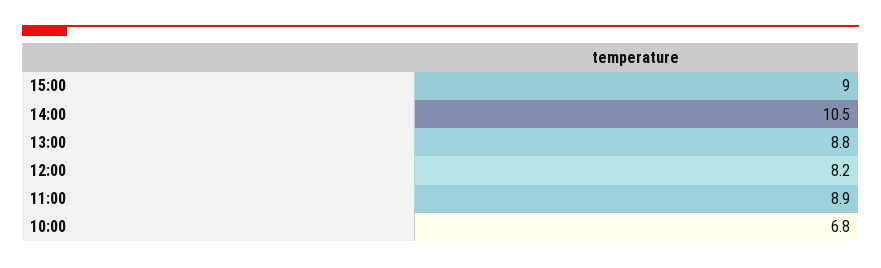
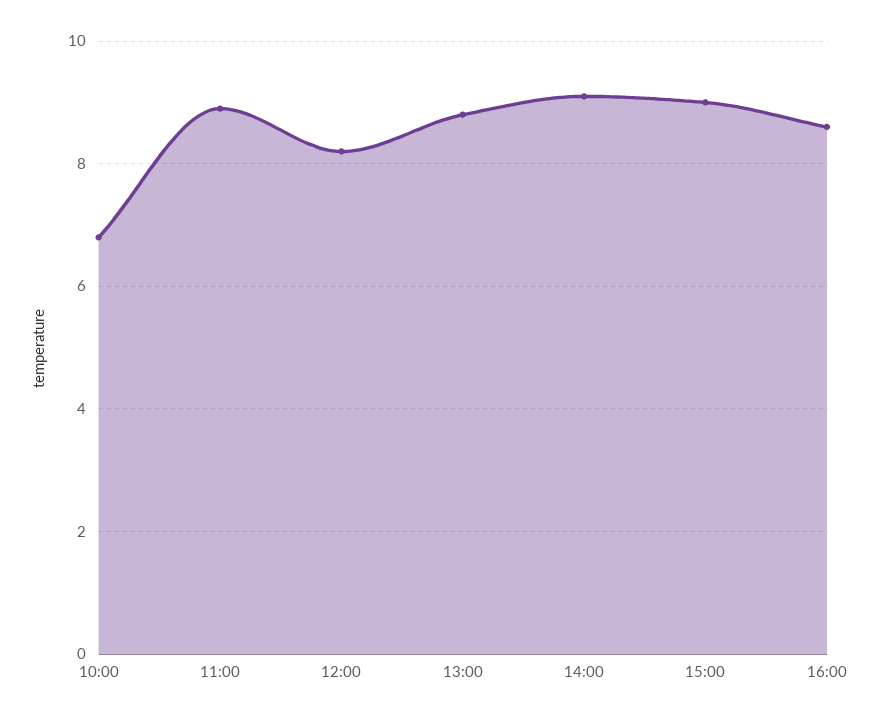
14:00: 10.5 -> 9
16:00: none -> 8.5

